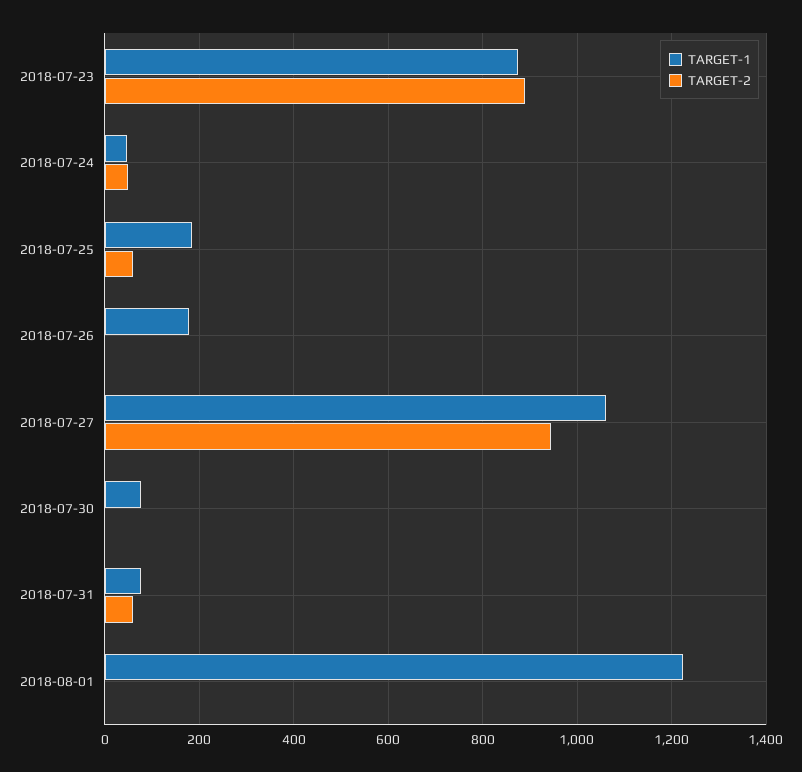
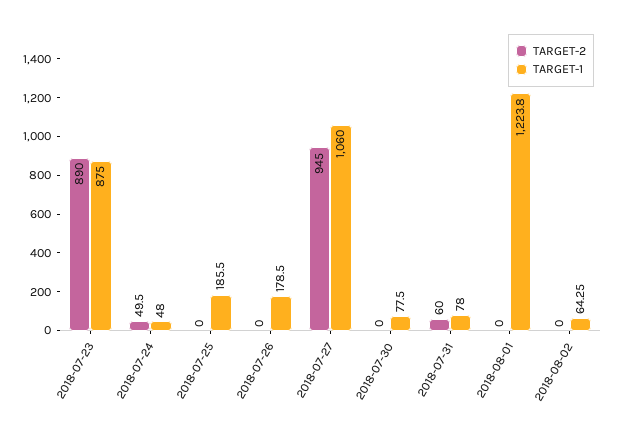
TARGET-2, 2018-07-25: 60 -> 0
TARGET-2, 2018-08-02: none -> 0
TARGET-1, 2018-08-02: none -> 64.25

